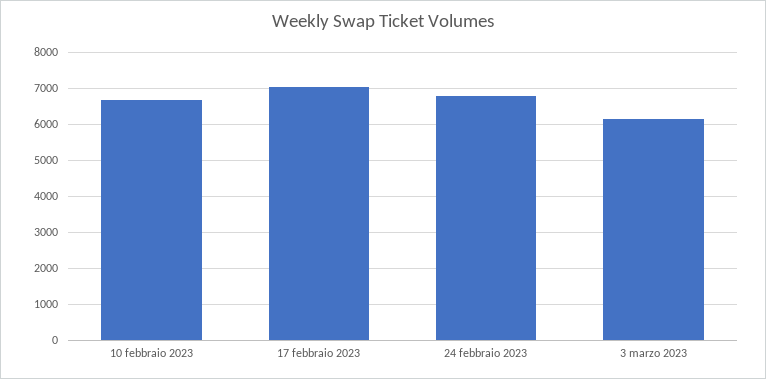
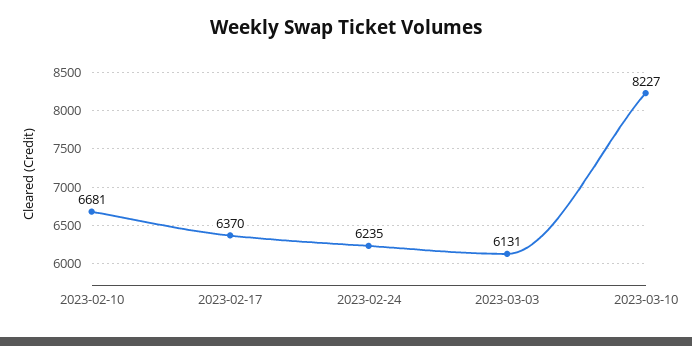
17 febbraio 2023: 7000 -> 6370
24 febbraio 2023: 6800 -> 6235
2023-03-10: none -> 8227

